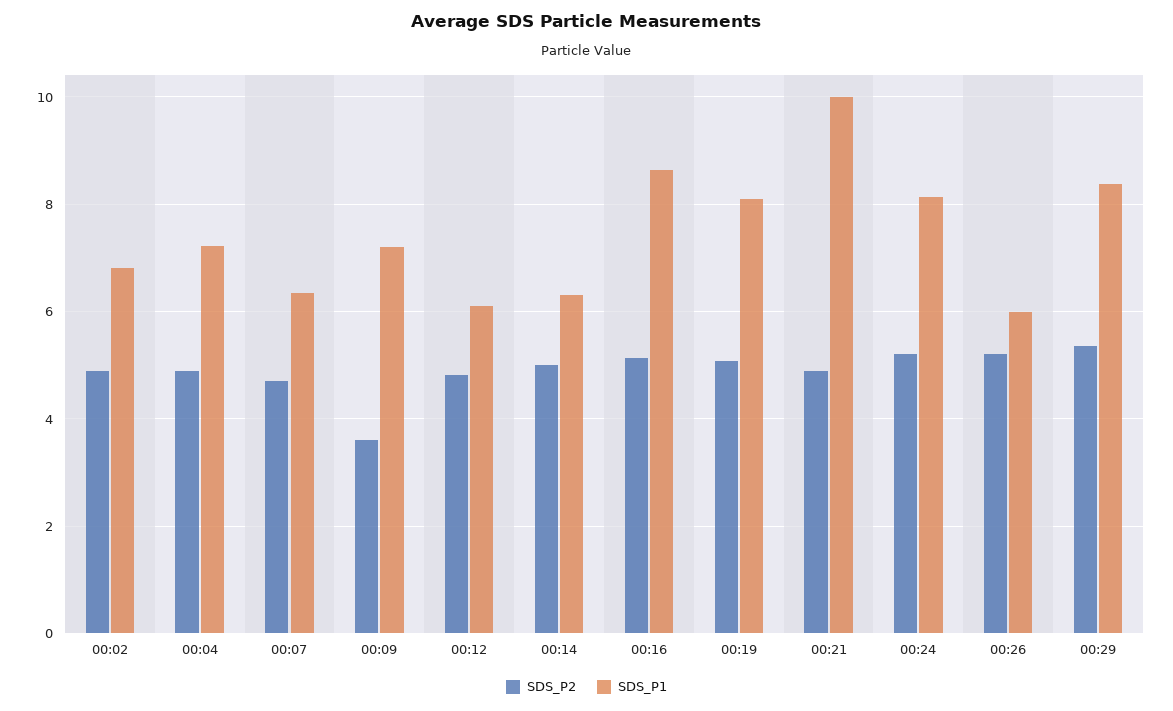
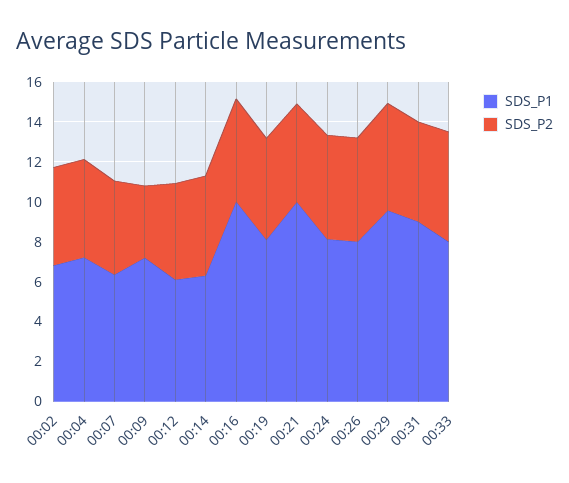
SDS_P1, 00:16: 8.6 -> 10
SDS_P1, 00:26: 6 -> 8
SDS_P1, 00:29: 8.4 -> 9.5
SDS_P1, 00:31: none -> 9
SDS_P2, 00:31: none -> 5
SDS_P1, 00:33: none -> 8
SDS_P2, 00:33: none -> 5.5

